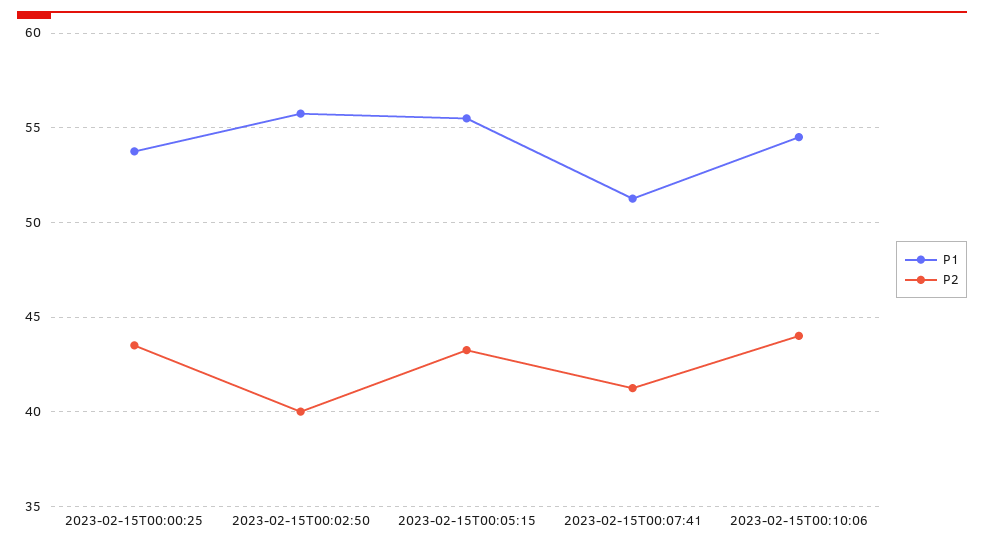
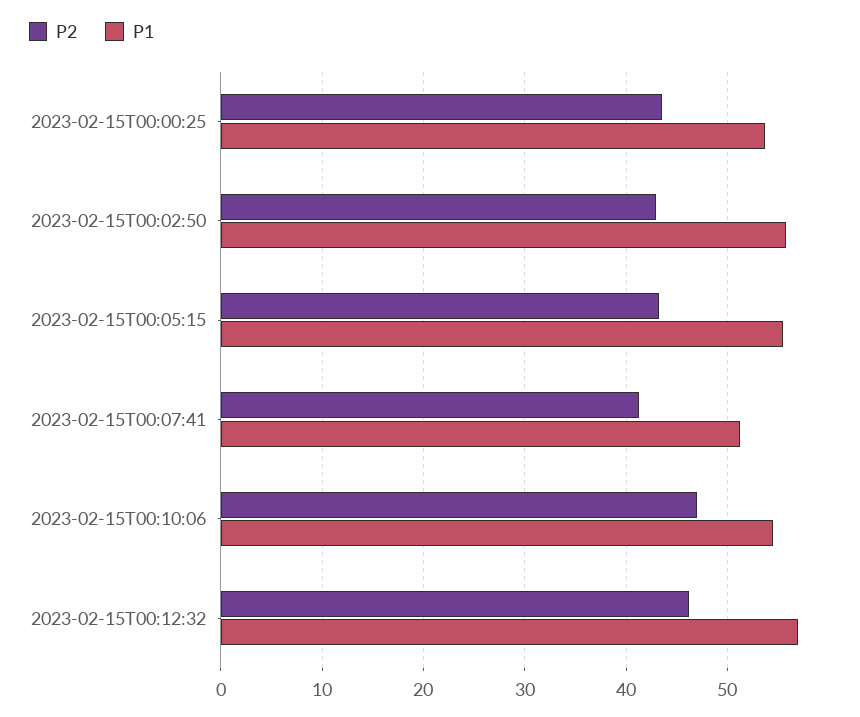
P2, 2023-02-15T00:02:50: 40 -> 43
P2, 2023-02-15T00:10:06: 44 -> 47
P2, 2023-02-15T00:12:32: none -> 46
P1, 2023-02-15T00:12:32: none -> 57

